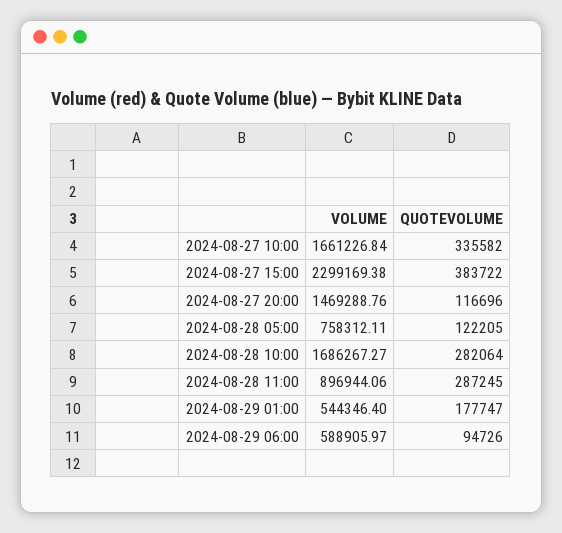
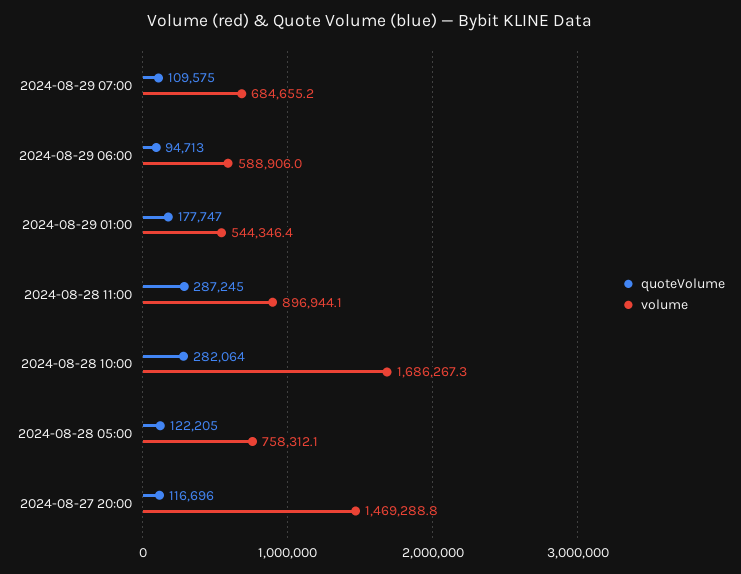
VOLUME, 2024-08-27 10:00: 1661226.84 -> none
QUOTEVOLUME, 2024-08-27 10:00: 335582 -> none
VOLUME, 2024-08-27 15:00: 2299169.38 -> none
QUOTEVOLUME, 2024-08-27 15:00: 383722 -> none
QUOTEVOLUME, 2024-08-29 06:00: 94726 -> 94713
QUOTEVOLUME, 2024-08-29 07:00: none -> 109575
VOLUME, 2024-08-29 07:00: none -> 684655.2

